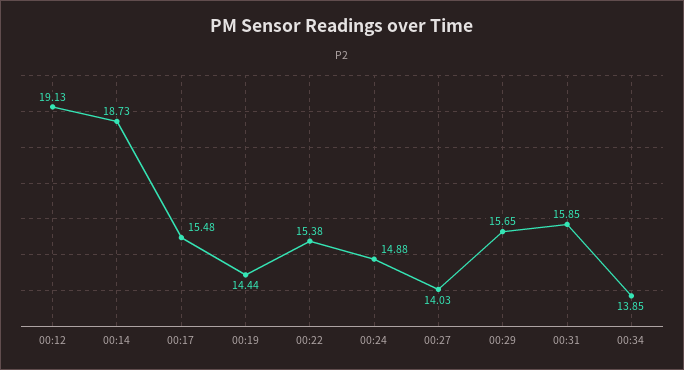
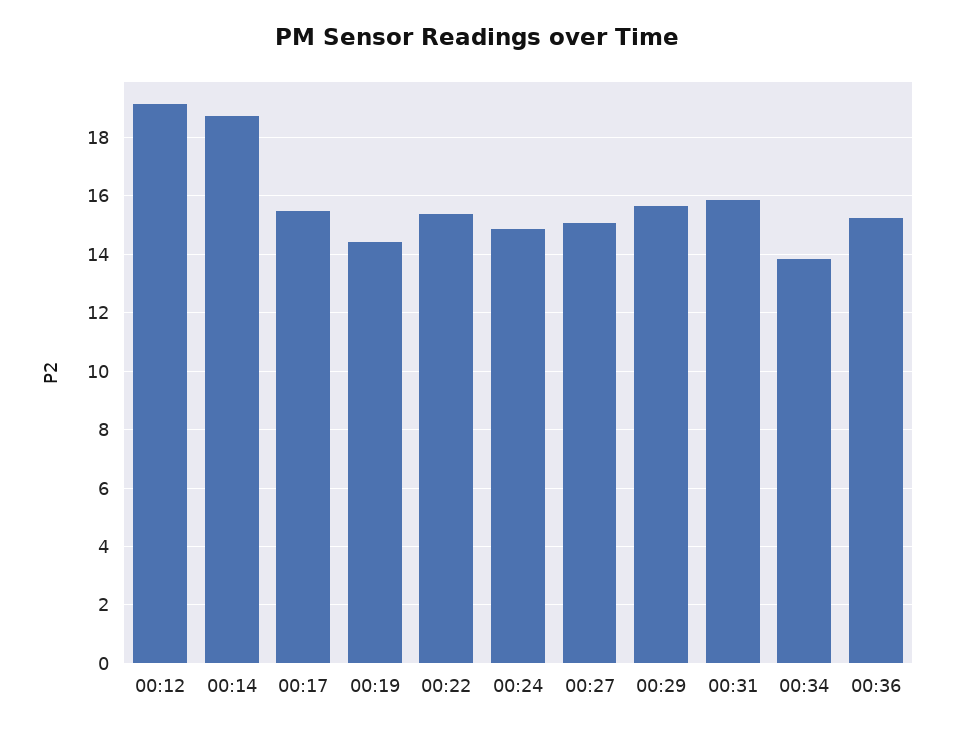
00:27: 14.03 -> 15
00:36: none -> 15.25

